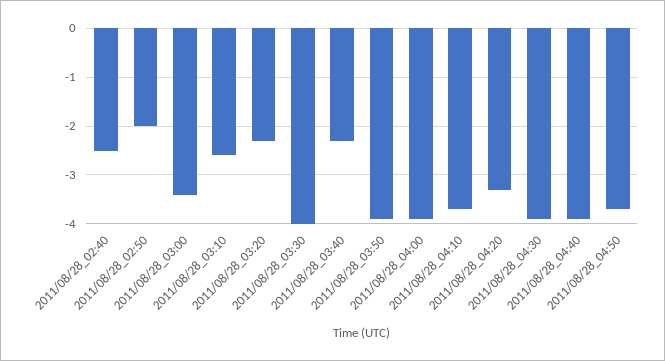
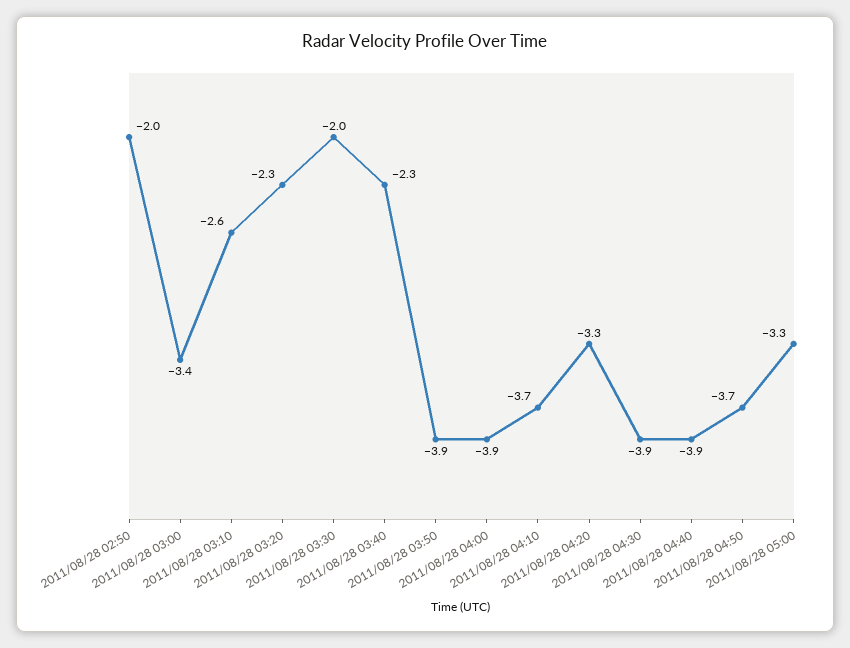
2011/08/28_02:40: -2.5 -> none
2011/08/28_03:30: -4 -> -2
2011/08/28 05:00: none -> -3.3

